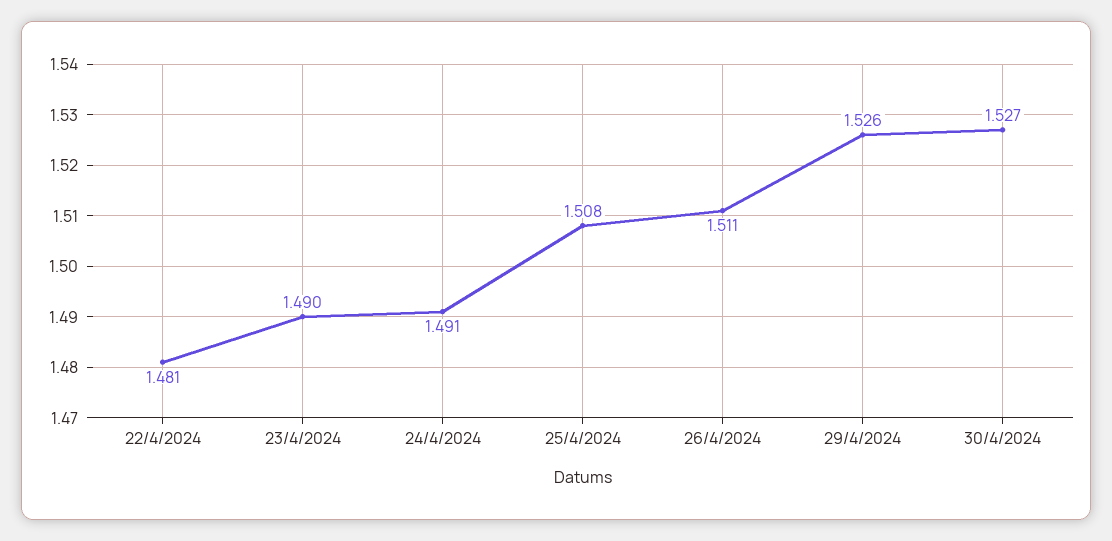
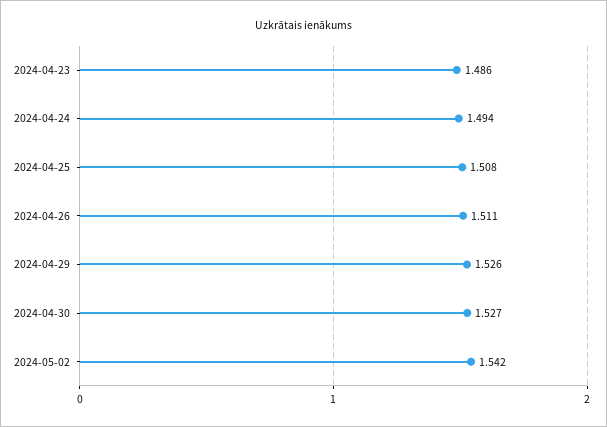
22/4/2024: 1.481 -> none
23/4/2024: 1.49 -> 1.486
24/4/2024: 1.491 -> 1.494
2024-05-02: none -> 1.542

